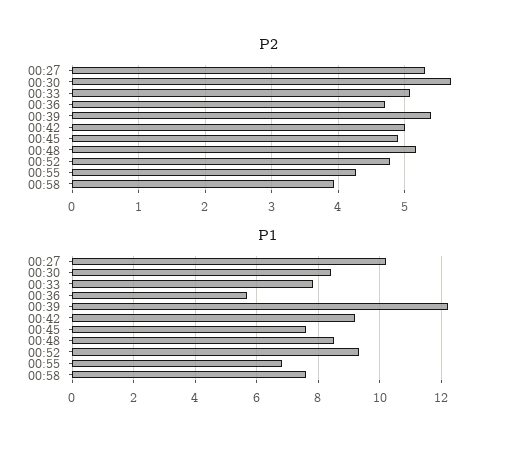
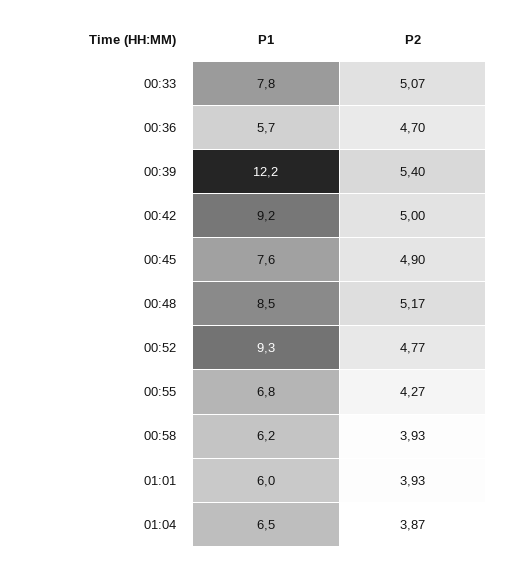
P2, 00:27: 5.3 -> none
P2, 00:30: 5.7 -> none
P1, 00:27: 10.2 -> none
P1, 00:30: 8.4 -> none
P1, 00:58: 7.6 -> 6.2
P1, 01:01: none -> 6
P2, 01:01: none -> 3.93
P1, 01:04: none -> 6.5
P2, 01:04: none -> 3.87

